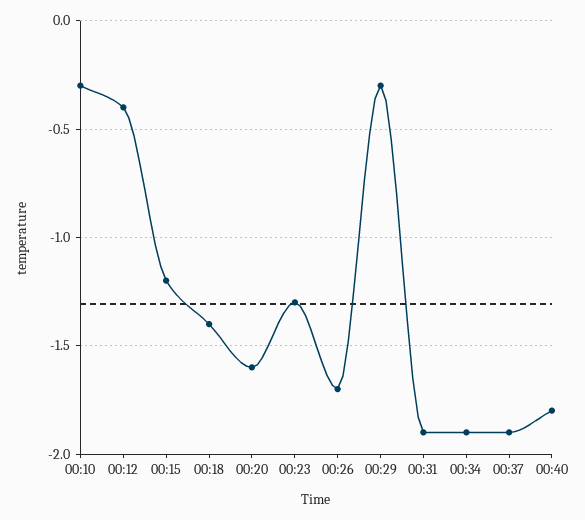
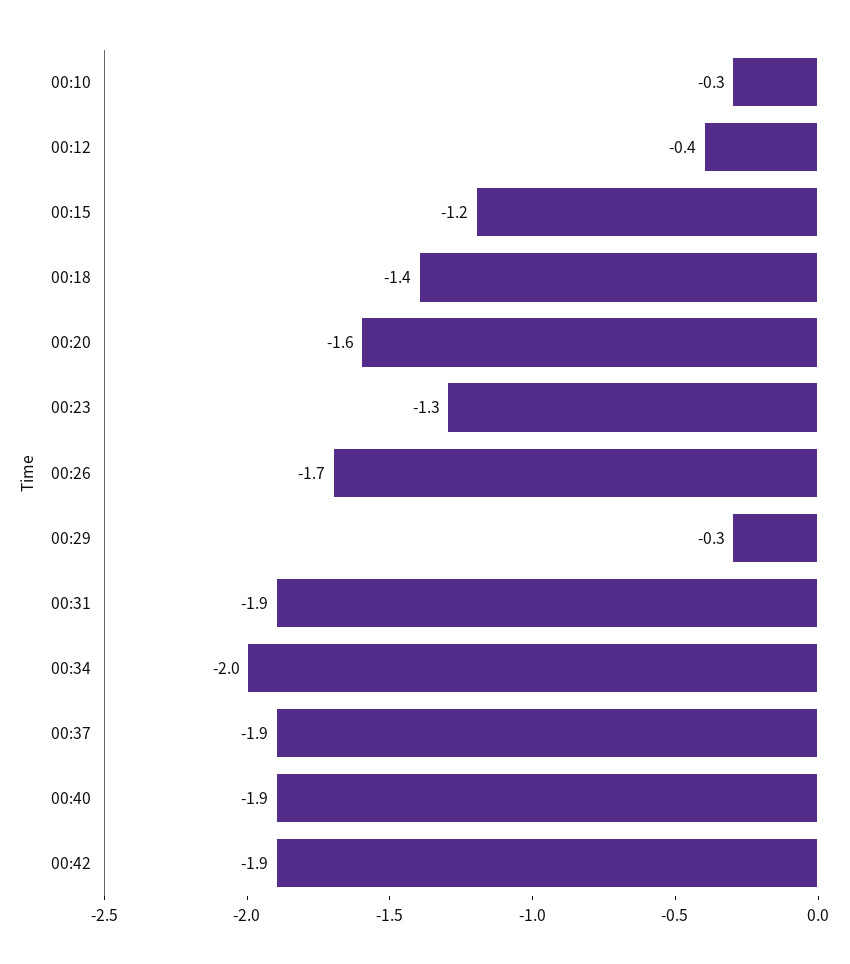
00:34: -1.9 -> -2
00:40: -1.8 -> -1.9
00:42: none -> -1.9

